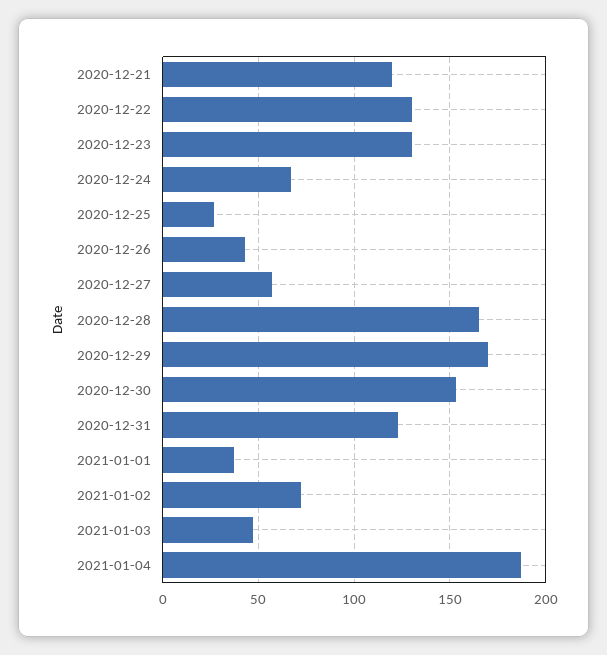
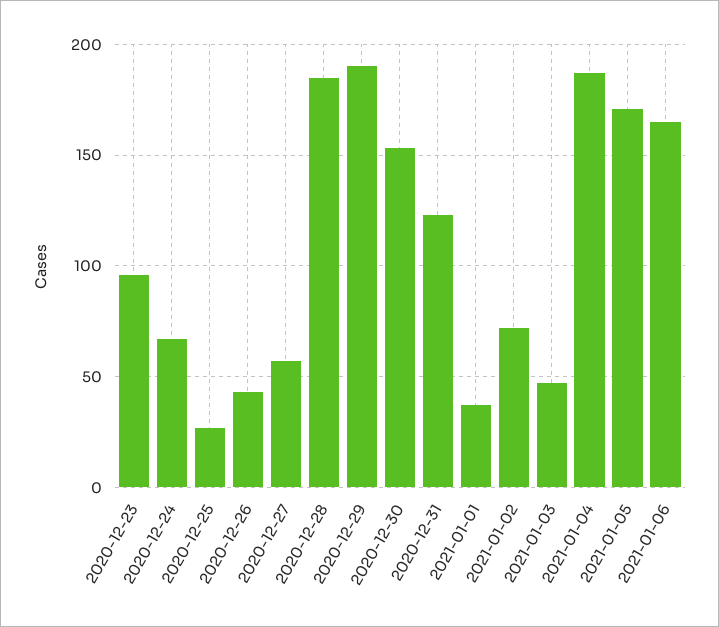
2020-12-21: 120 -> none
2020-12-22: 130 -> none
2020-12-23: 130 -> 95
2020-12-28: 165 -> 185
2020-12-29: 170 -> 190
2021-01-05: none -> 170
2021-01-06: none -> 165

